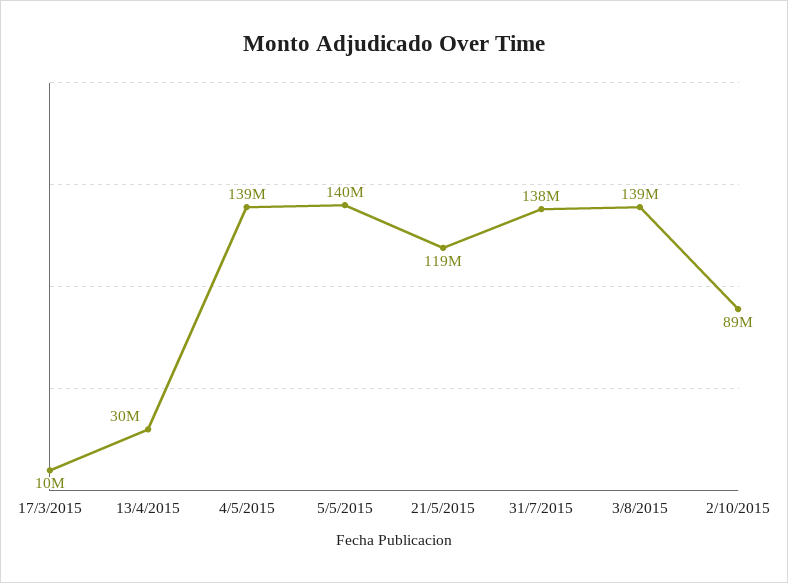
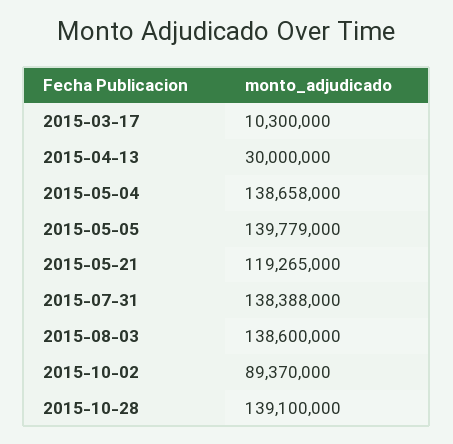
2015-10-28: none -> 139100000

